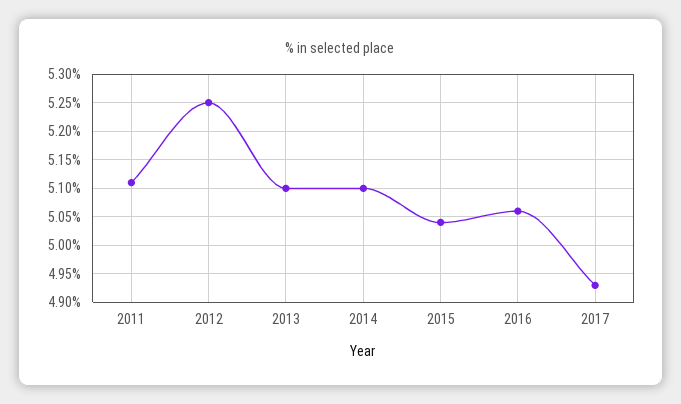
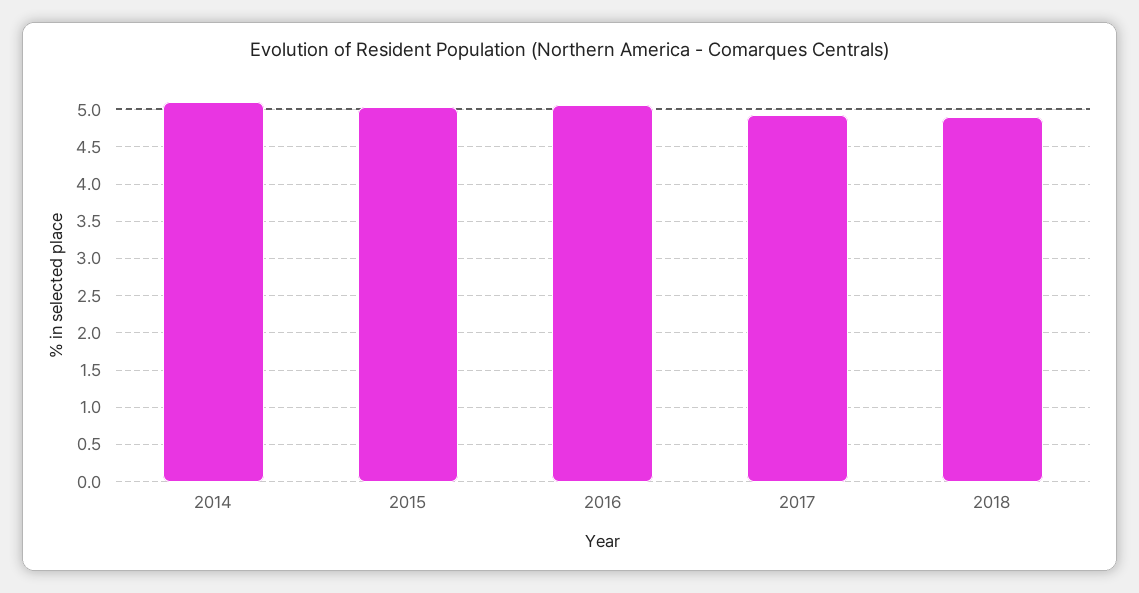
2011: 5.1 -> none
2012: 5.25 -> none
2013: 5.1 -> none
2018: none -> 4.9

